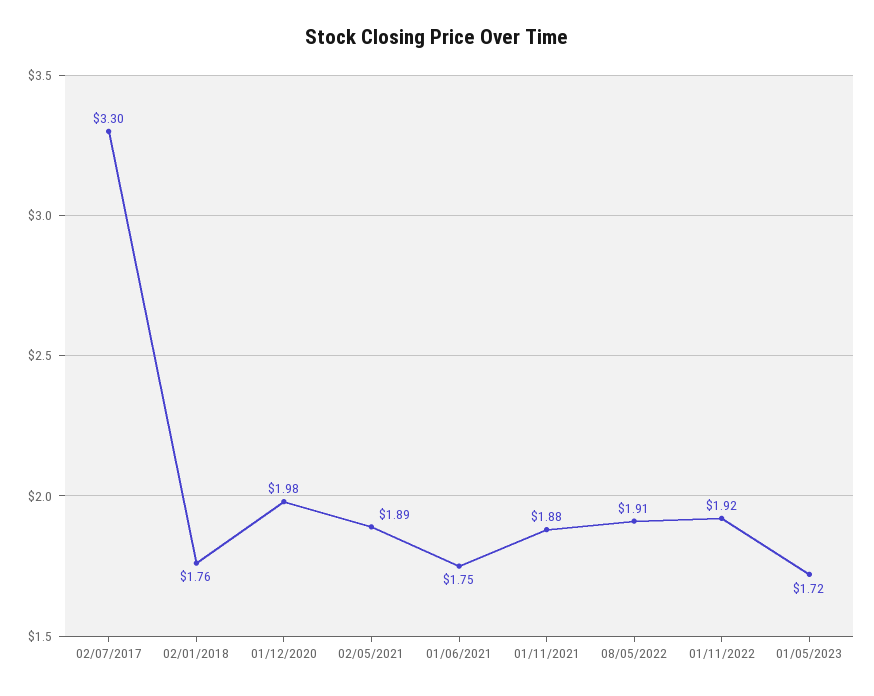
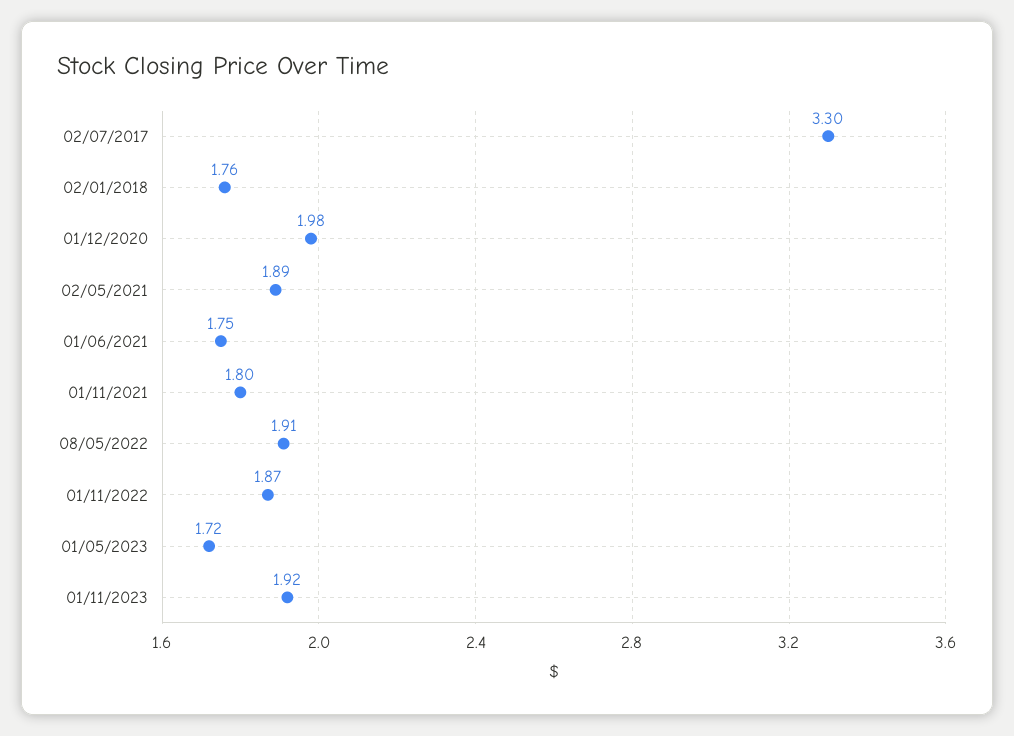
01/11/2021: 1.88 -> 1.8
01/11/2022: 1.92 -> 1.87
01/11/2023: none -> 1.92

